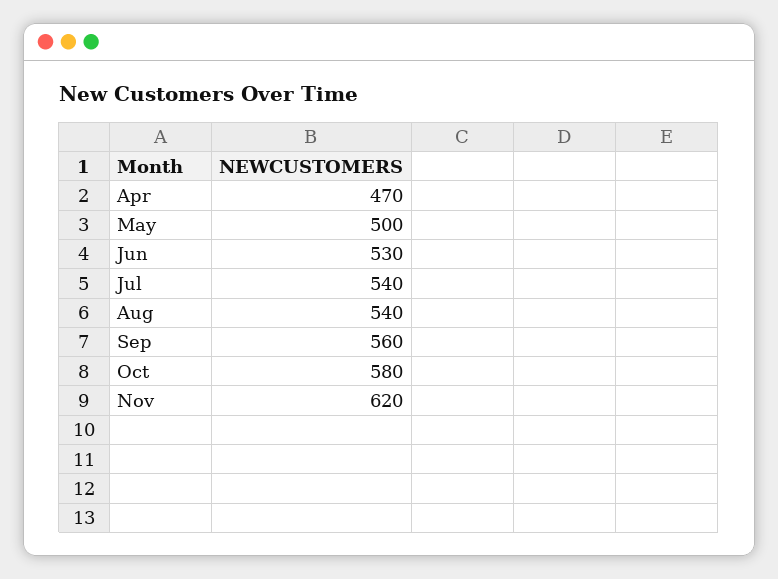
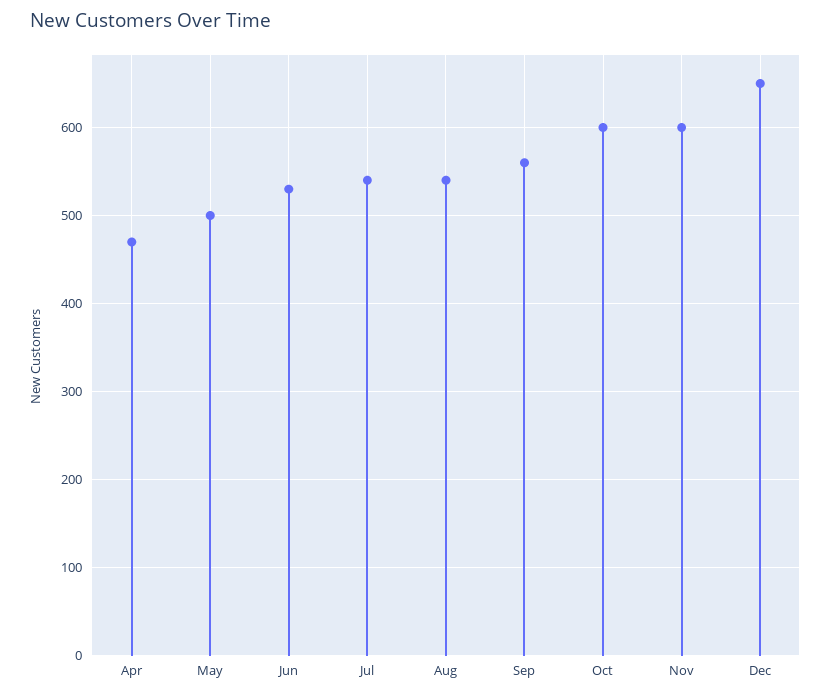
Oct: 580 -> 600
Nov: 620 -> 600
Dec: none -> 650

